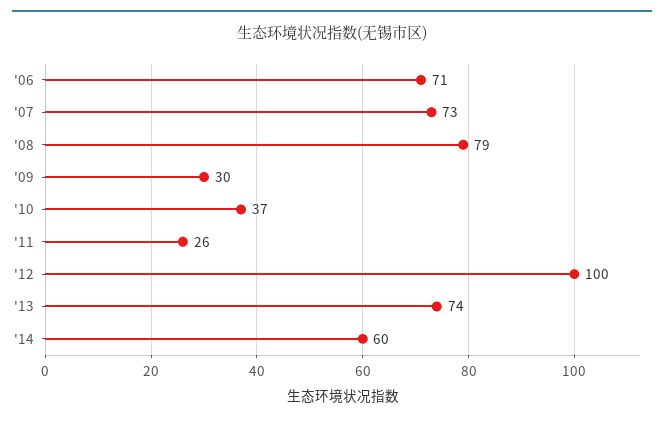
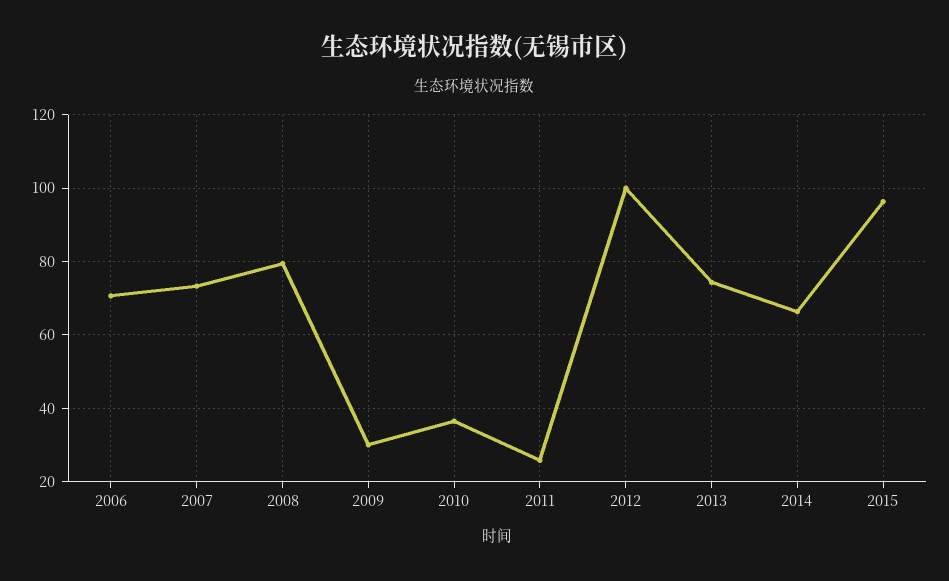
'14: 60 -> 66
2015: none -> 96

